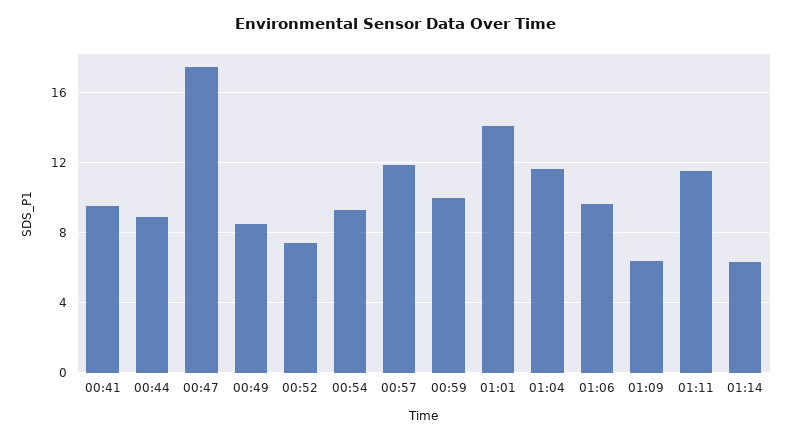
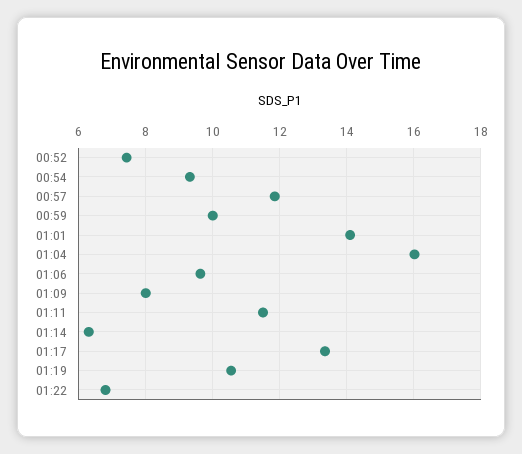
00:41: 9.5 -> none
00:44: 9 -> none
00:47: 17.5 -> none
00:49: 8.5 -> none
01:04: 11.5 -> 16
01:09: 6.5 -> 8
01:17: none -> 13.4
01:19: none -> 10.6
01:22: none -> 6.8

